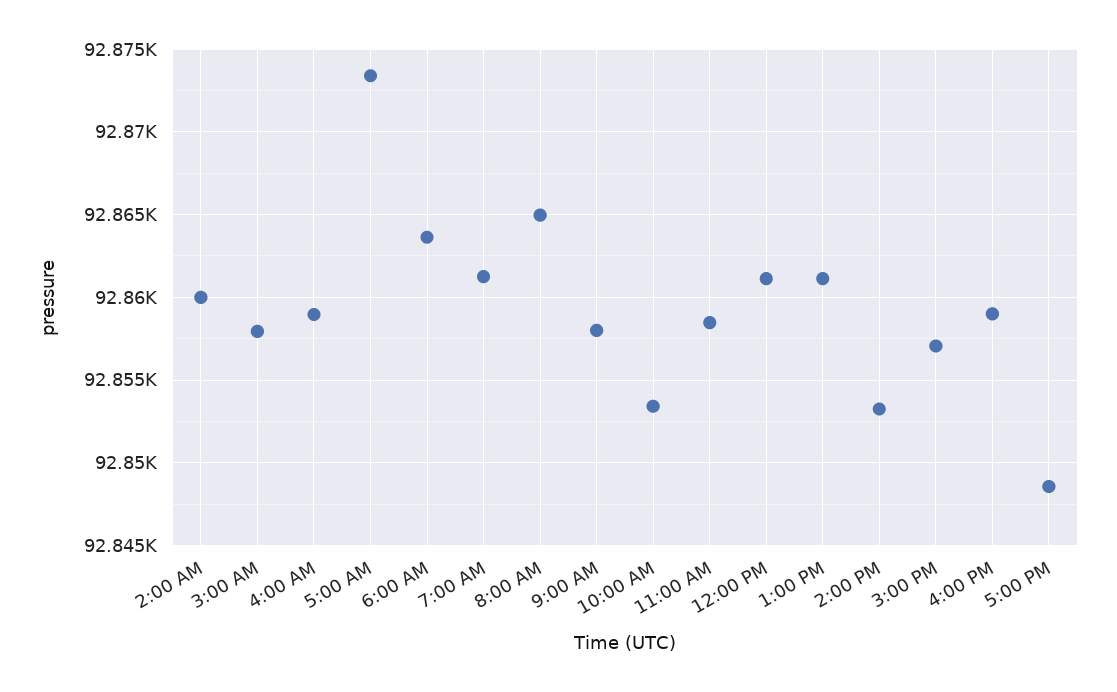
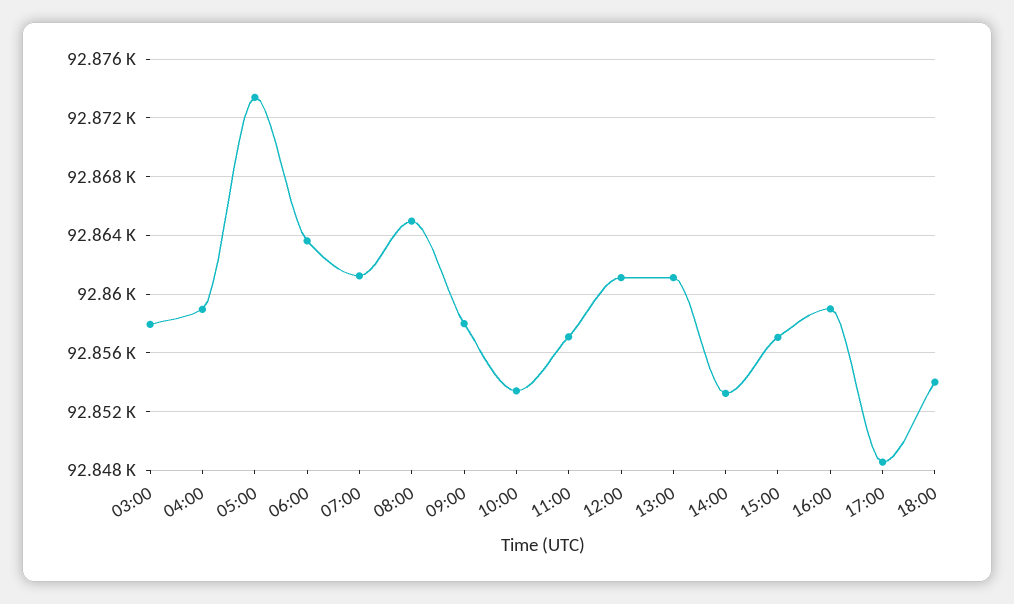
2:00 AM: 92860 -> none
11:00 AM: 92858.5 -> 92857
18:00: none -> 92854

